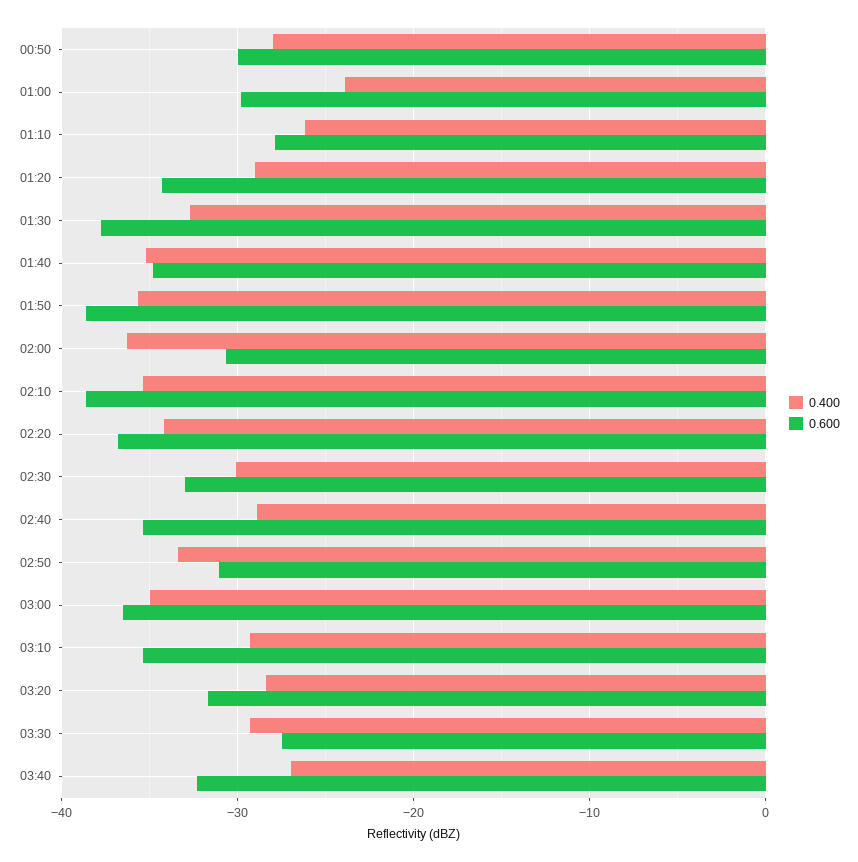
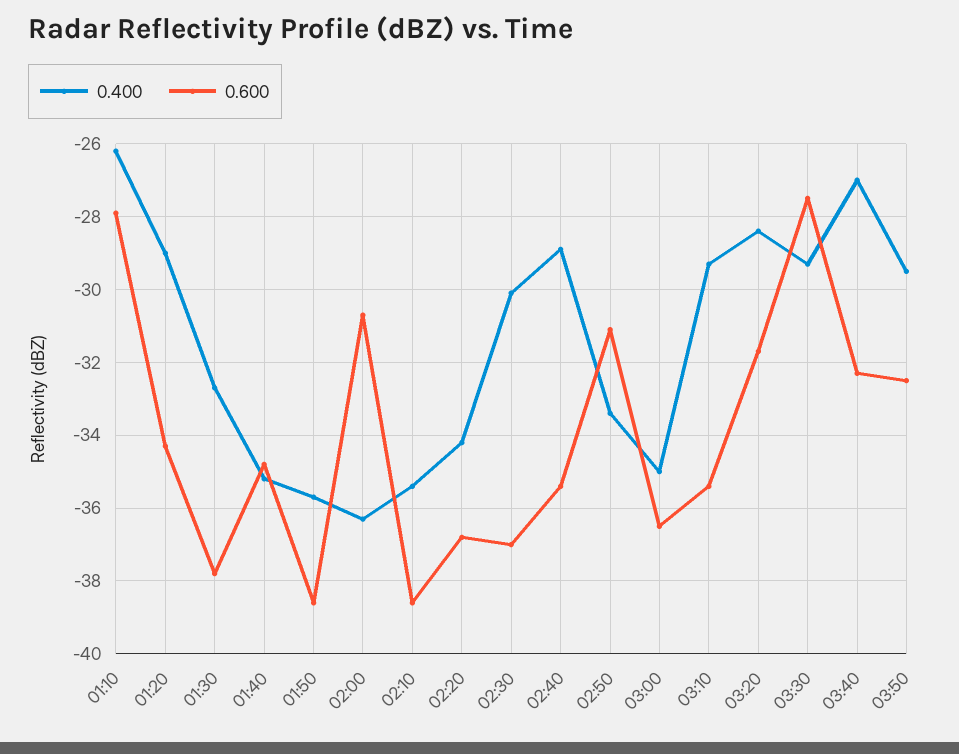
0.400, 00:50: -28 -> none
0.600, 00:50: -30 -> none
0.400, 01:00: -24 -> none
0.600, 01:00: -30 -> none
0.600, 02:30: -33 -> -37
0.400, 03:50: none -> -29.5
0.600, 03:50: none -> -32.5

